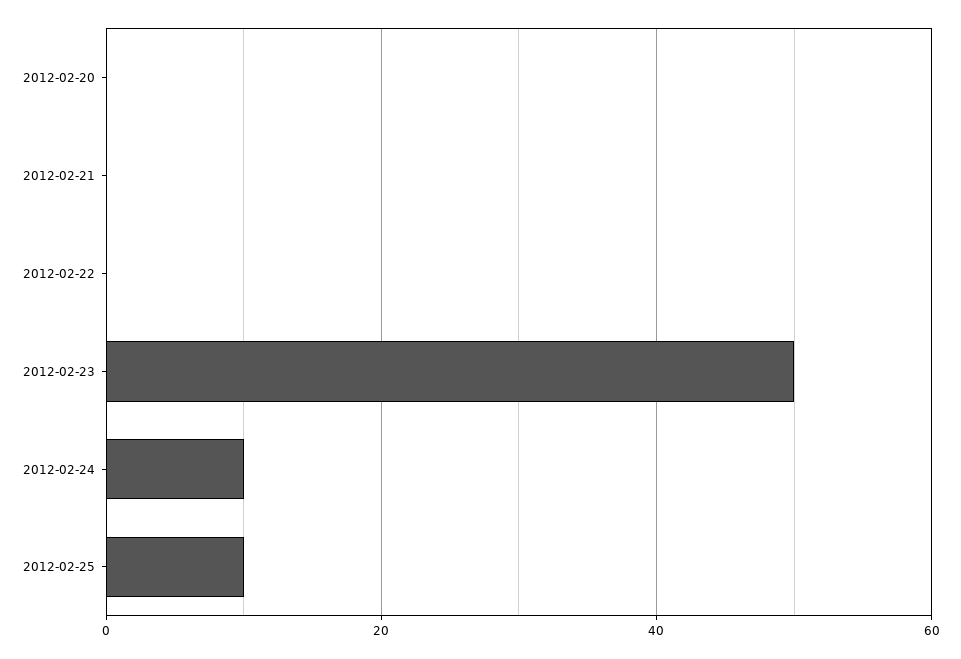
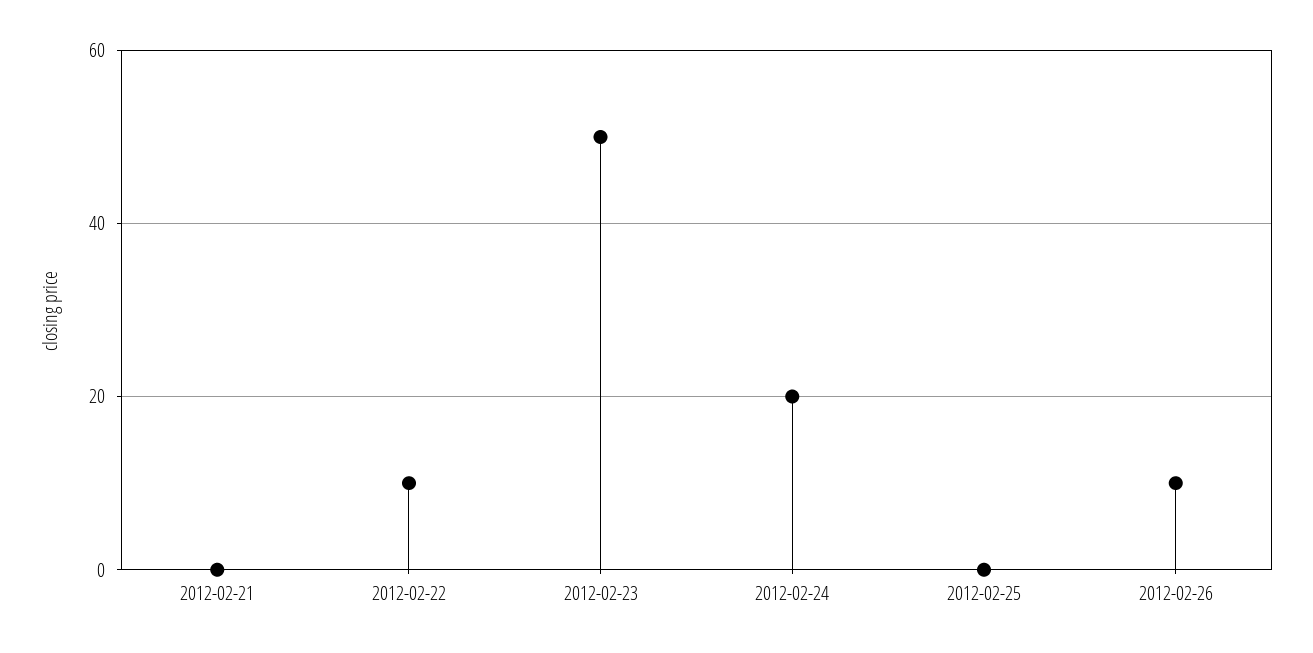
2012-02-20: 0 -> none
2012-02-22: 0 -> 10
2012-02-24: 10 -> 20
2012-02-25: 10 -> 0
2012-02-26: none -> 10

